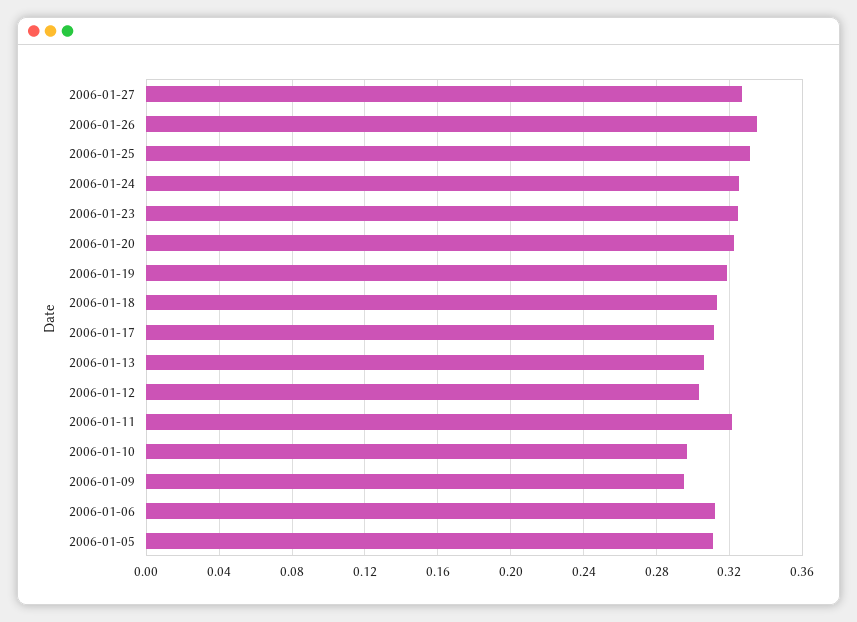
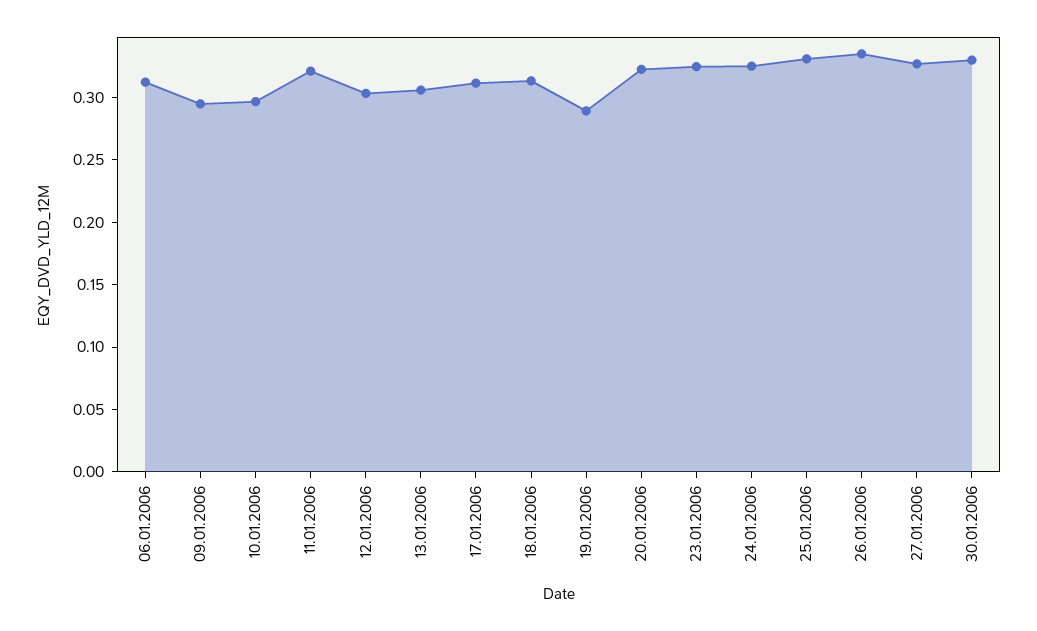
2006-01-19: 0.32 -> 0.29
2006-01-05: 0.31 -> none
30.01.2006: none -> 0.33

